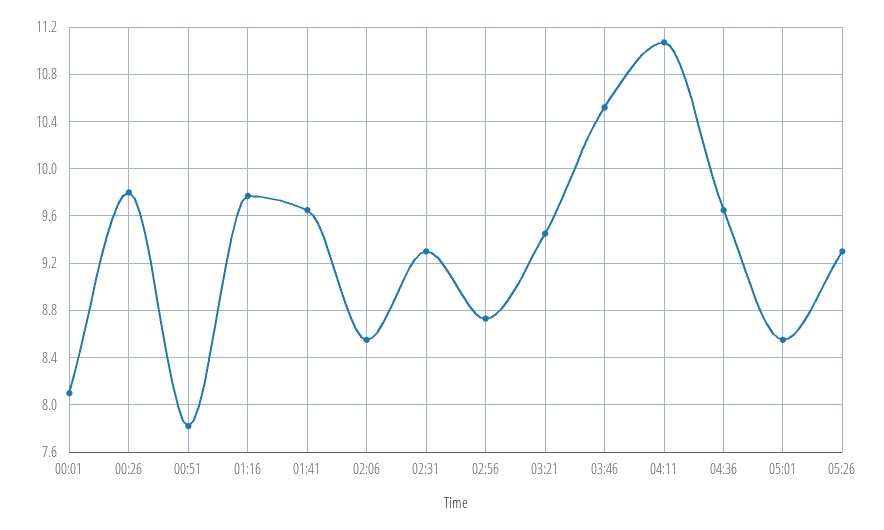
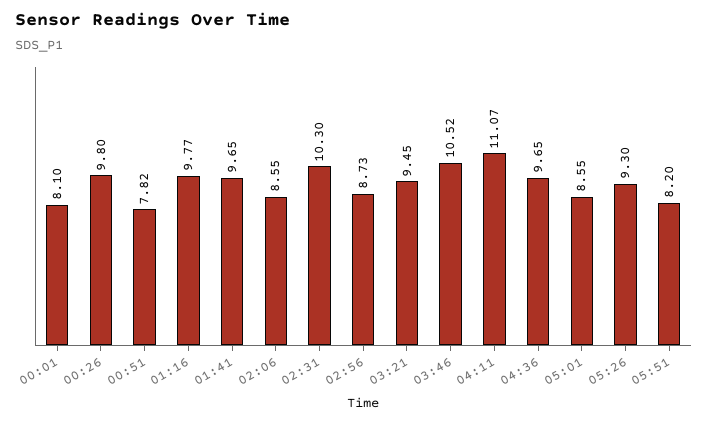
02:31: 9.3 -> 10.3
05:51: none -> 8.2

